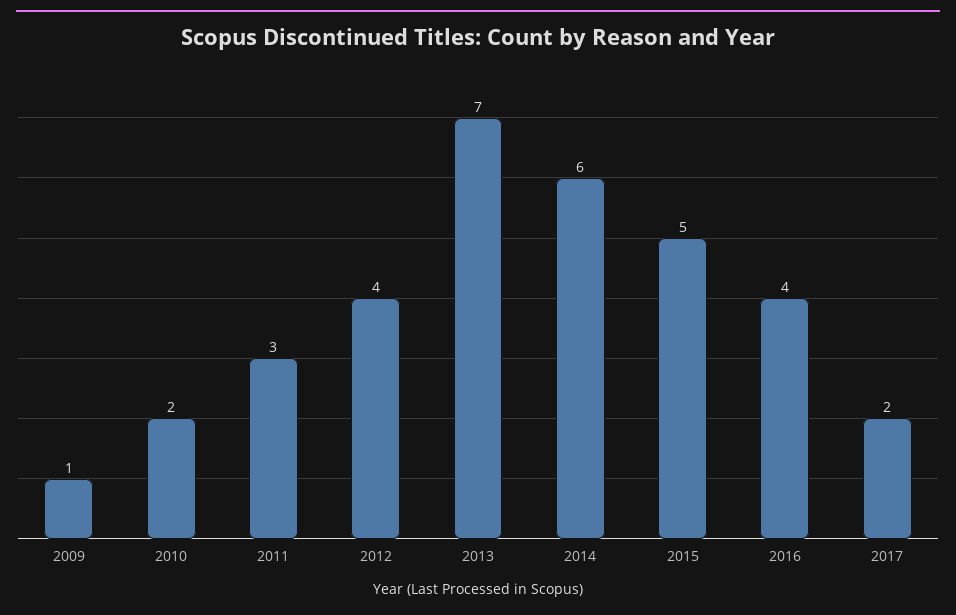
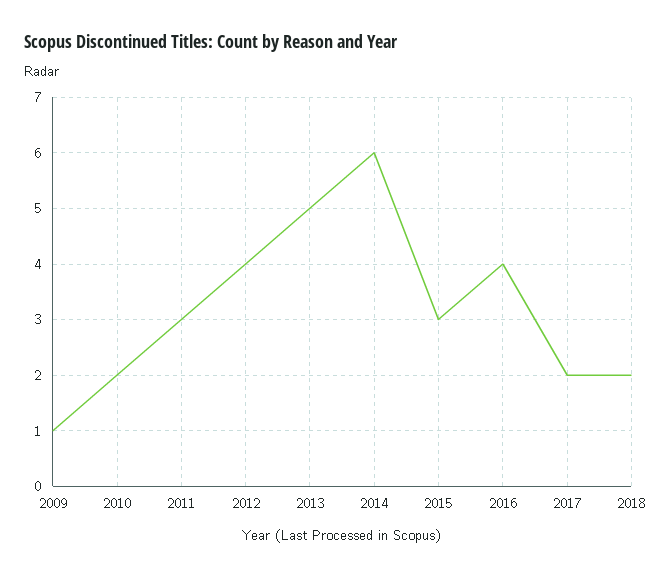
2013: 7 -> 5
2015: 5 -> 3
2018: none -> 2

